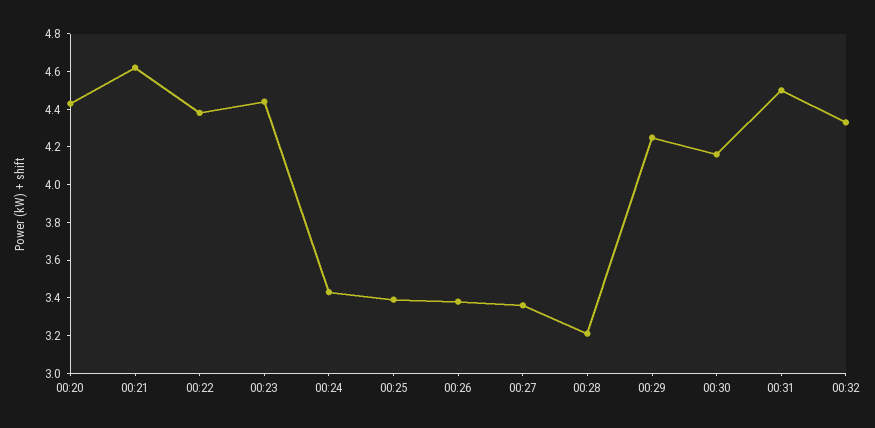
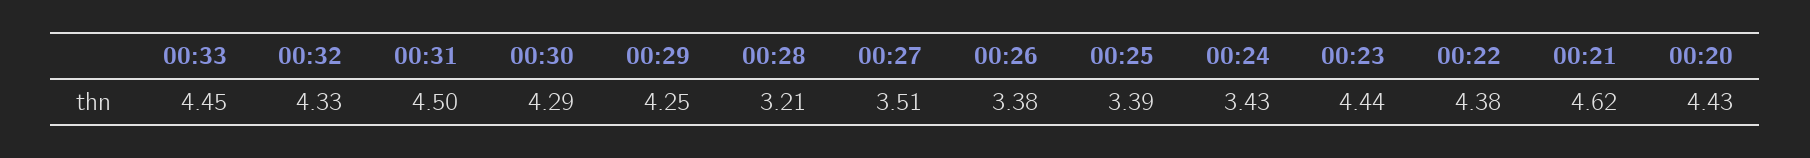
00:27: 3.35 -> 3.51
00:30: 4.15 -> 4.29
00:33: none -> 4.45

